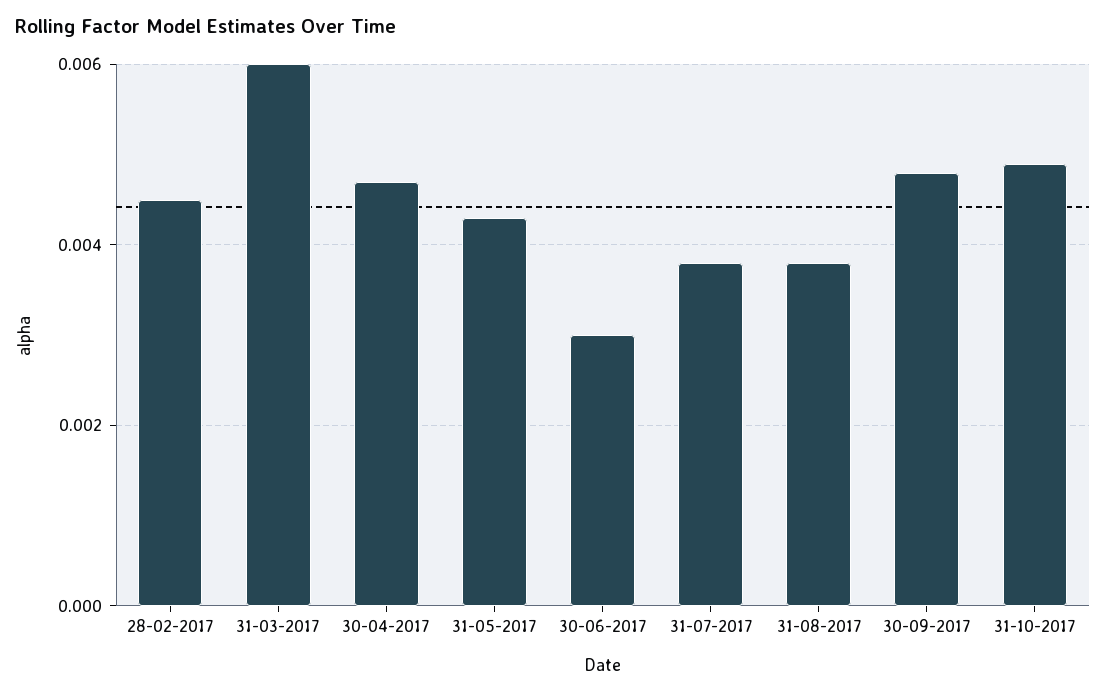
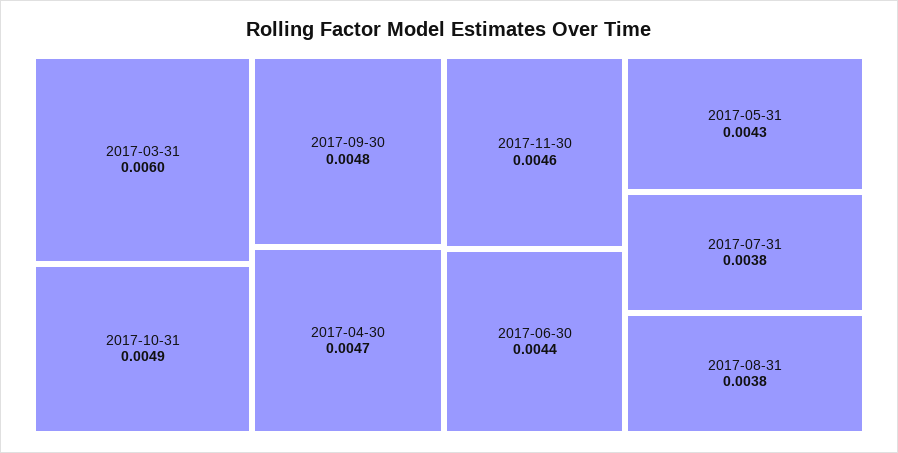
28-02-2017: 0.0045 -> none
30-06-2017: 0.003 -> 0.0044
2017-11-30: none -> 0.0046

